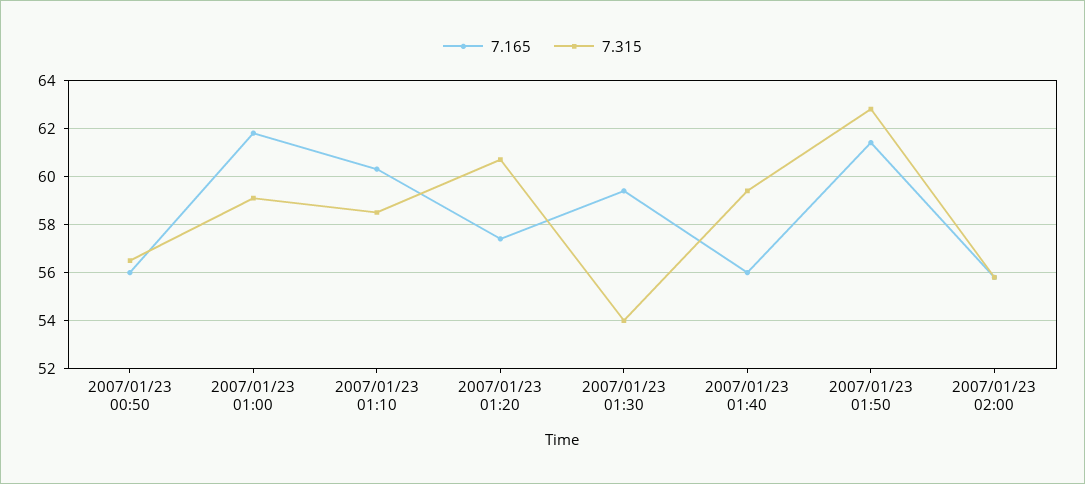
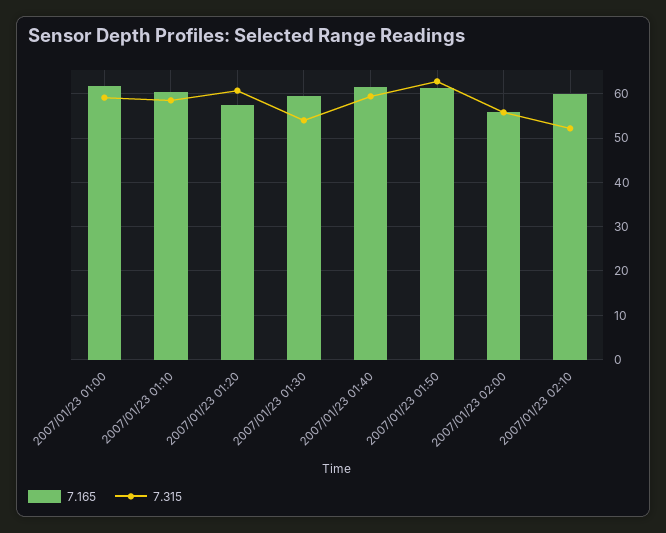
7.165, 2007/01/23 00:50: 56 -> none
7.315, 2007/01/23 00:50: 56.5 -> none
7.165, 2007/01/23 01:40: 56 -> 62
7.165, 2007/01/23 02:10: none -> 60
7.315, 2007/01/23 02:10: none -> 52

